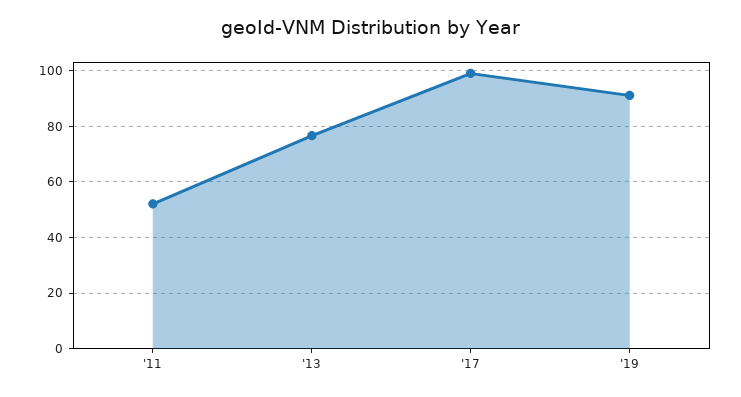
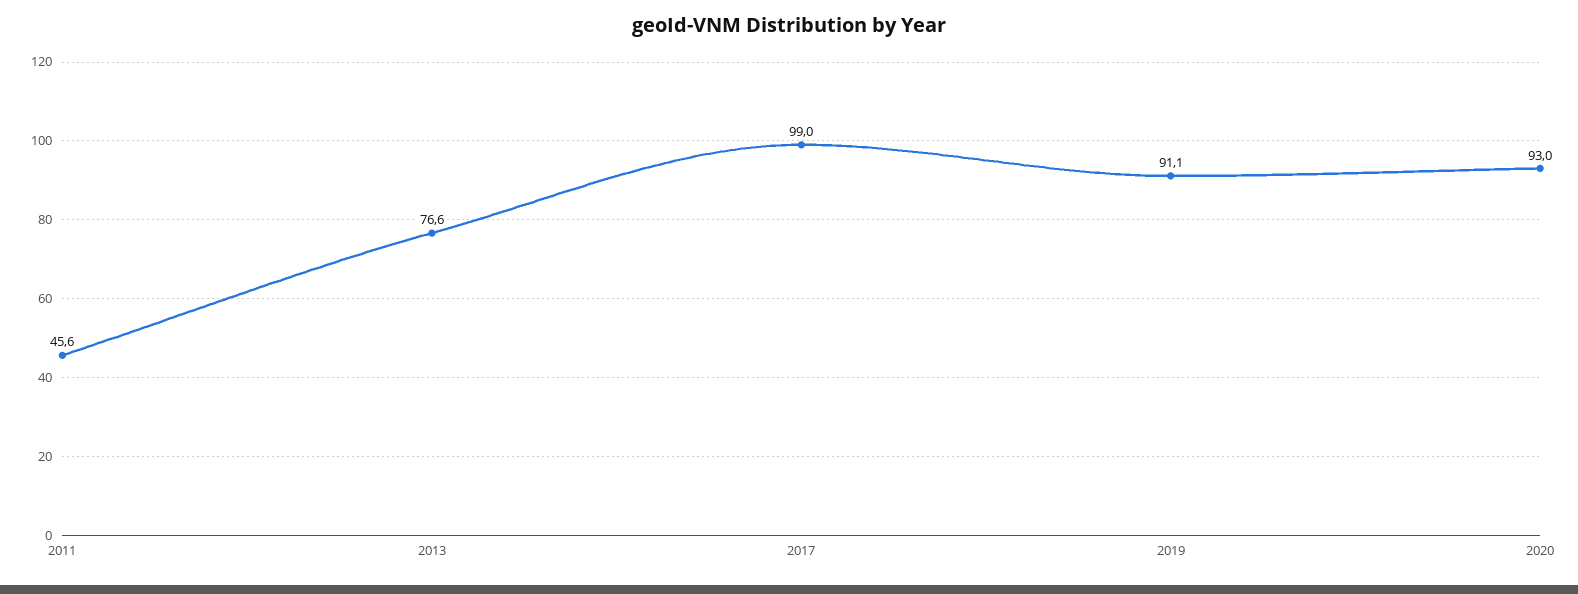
'11: 52.5 -> 45.6
2020: none -> 93

